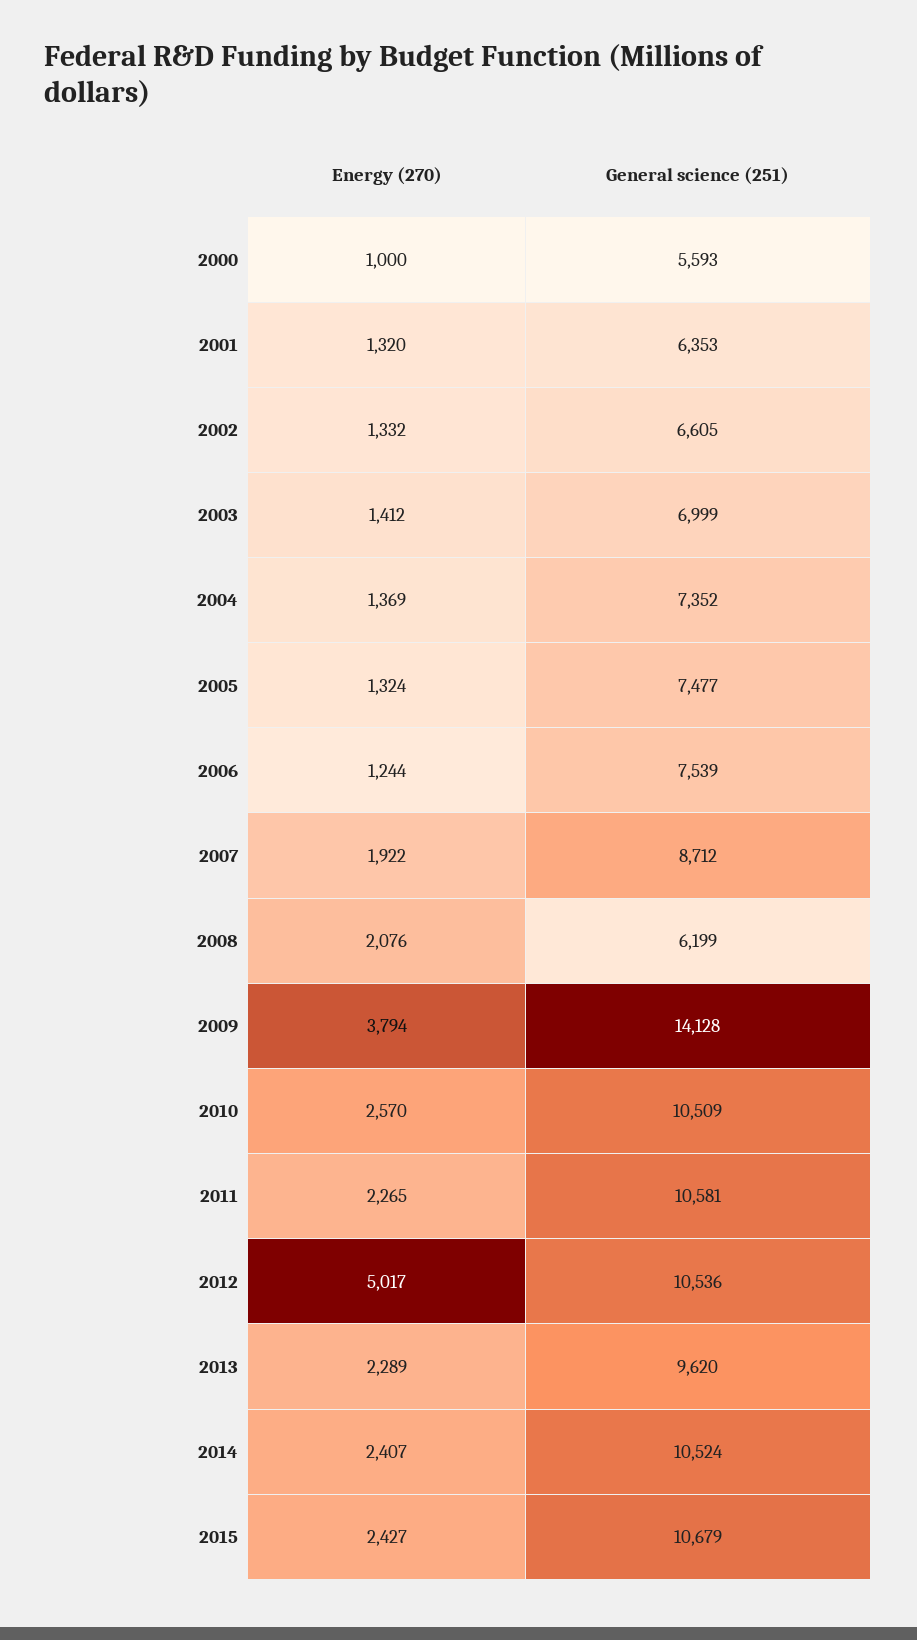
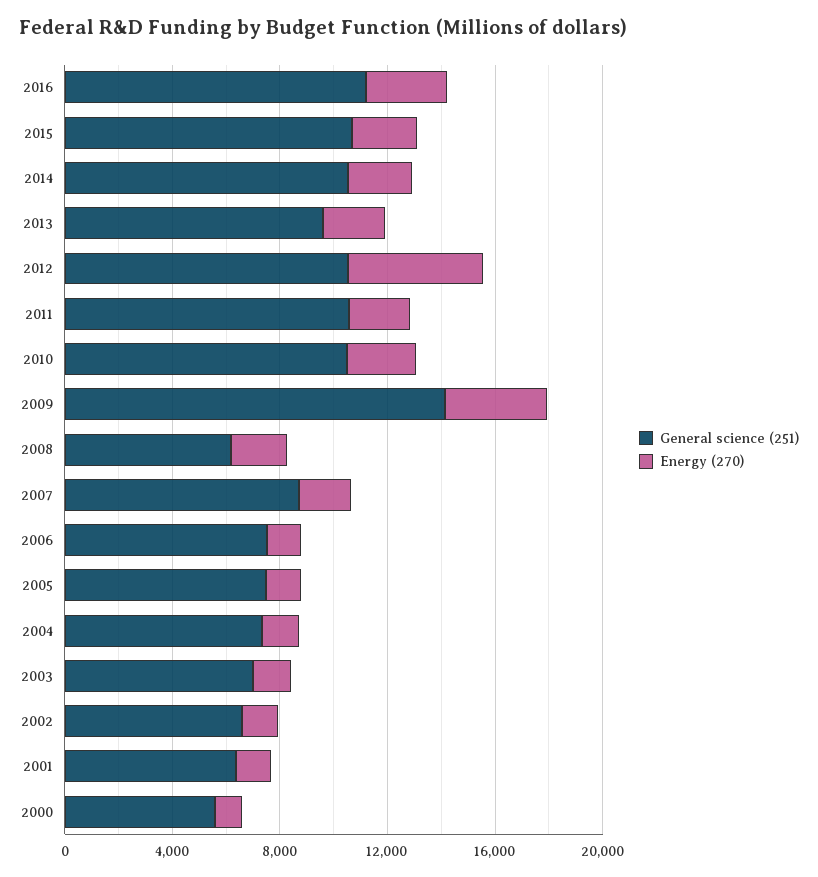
General science (251), 2016: none -> 11000
Energy (270), 2016: none -> 3000

